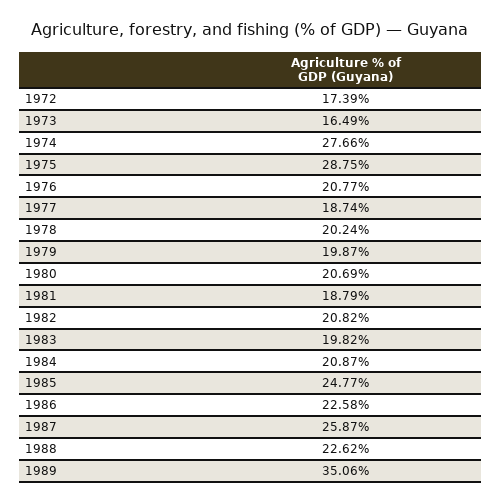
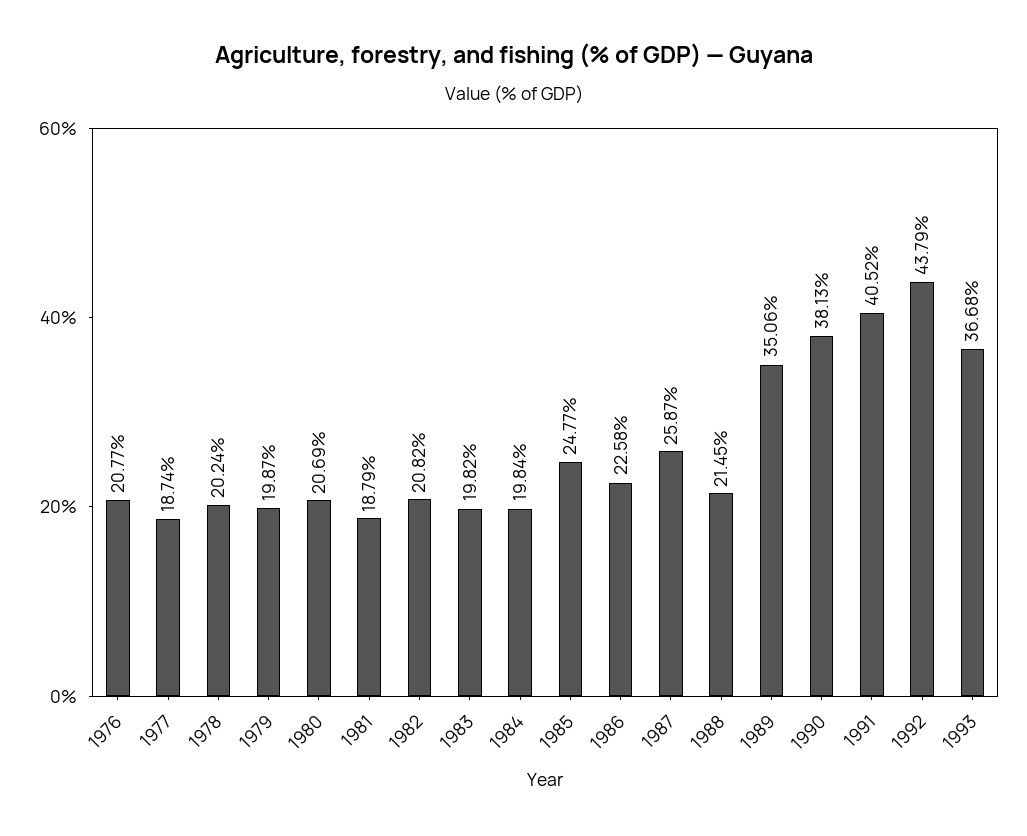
1972: 17.39 -> none
1973: 16.49 -> none
1974: 27.66 -> none
1975: 28.75 -> none
1984: 20.87 -> 19.84
1988: 22.62 -> 21.45
1990: none -> 38.13
1991: none -> 40.52
1992: none -> 43.79
1993: none -> 36.68

